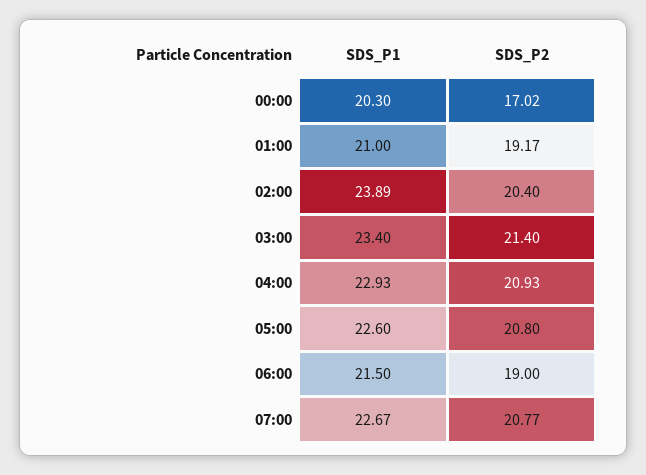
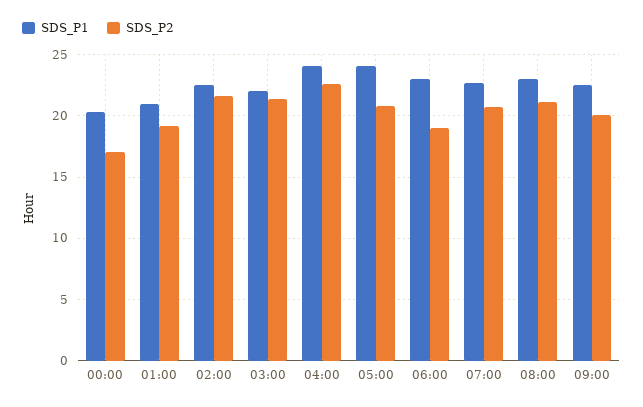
SDS_P1, 02:00: 23.89 -> 22.5
SDS_P2, 02:00: 20.4 -> 21.5
SDS_P1, 03:00: 23.4 -> 22
SDS_P1, 04:00: 22.93 -> 24
SDS_P2, 04:00: 20.93 -> 22.5
SDS_P1, 05:00: 22.6 -> 24
SDS_P1, 06:00: 21.5 -> 23
SDS_P1, 08:00: none -> 23
SDS_P2, 08:00: none -> 21
SDS_P1, 09:00: none -> 22.5
SDS_P2, 09:00: none -> 20

